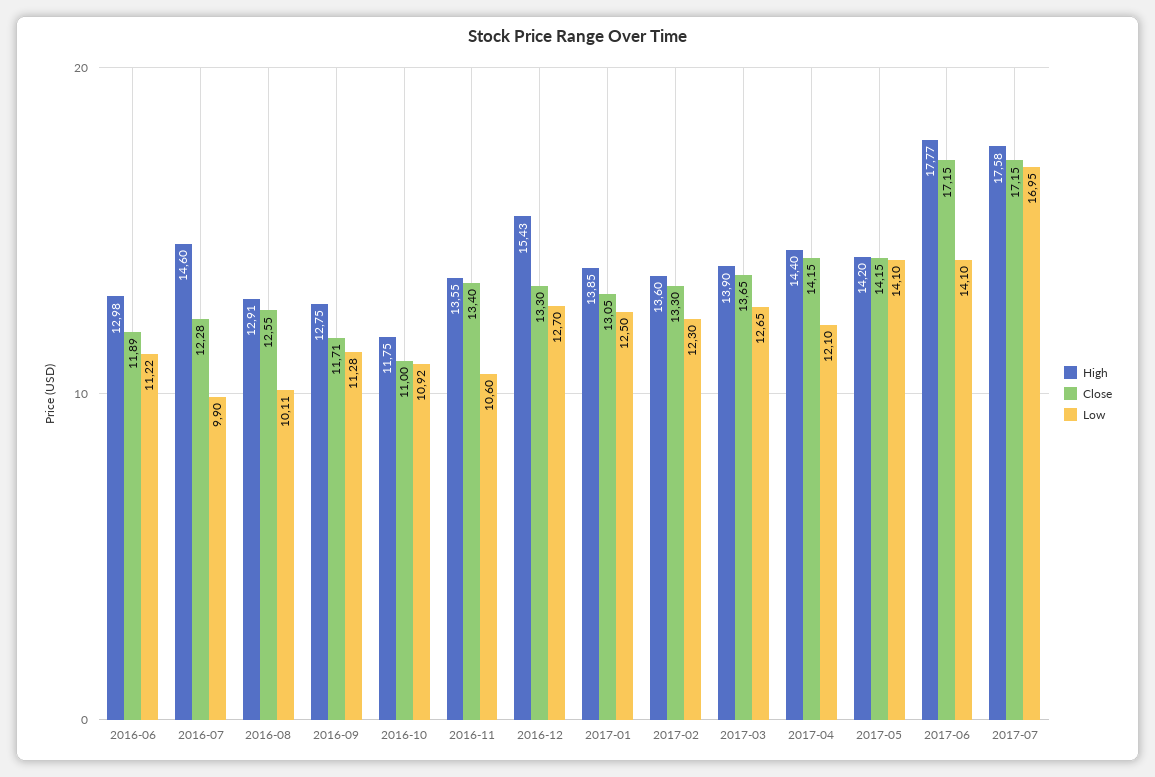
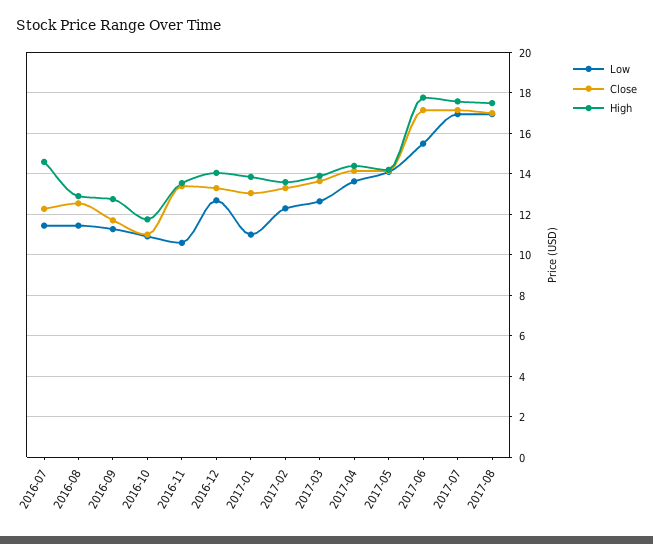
High, 2016-06: 12.98 -> none
Close, 2016-06: 11.89 -> none
Low, 2016-06: 11.22 -> none
Low, 2016-07: 9.9 -> 11.5
Low, 2016-08: 10.11 -> 11.5
High, 2016-12: 15.43 -> 14
Low, 2017-01: 12.5 -> 11
Low, 2017-04: 12.1 -> 13.5
Low, 2017-06: 14.1 -> 15.5
Low, 2017-08: none -> 17
Close, 2017-08: none -> 17
High, 2017-08: none -> 17.5

